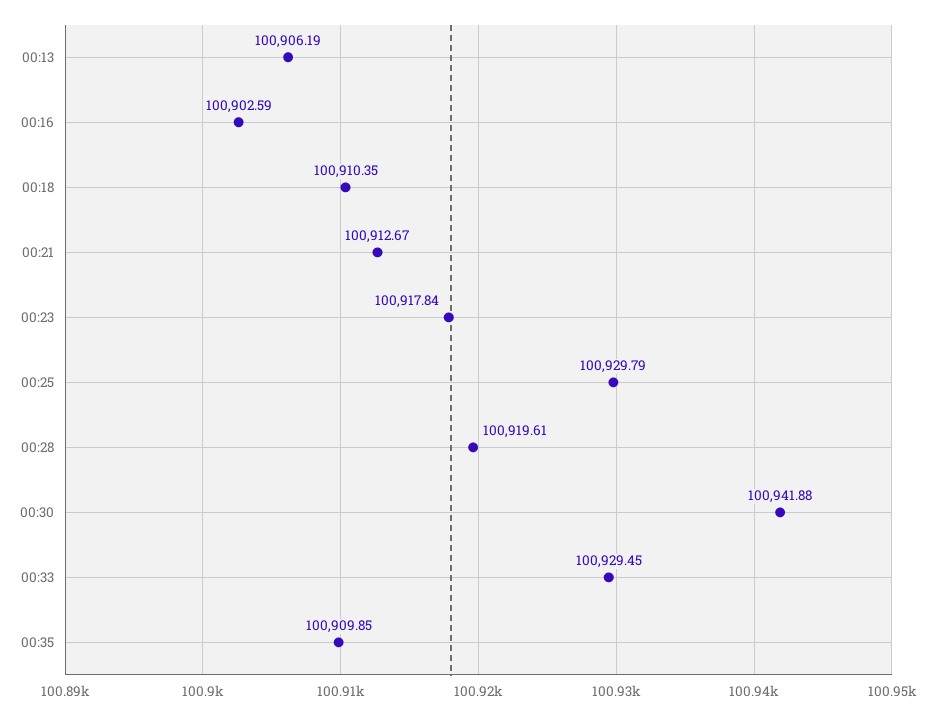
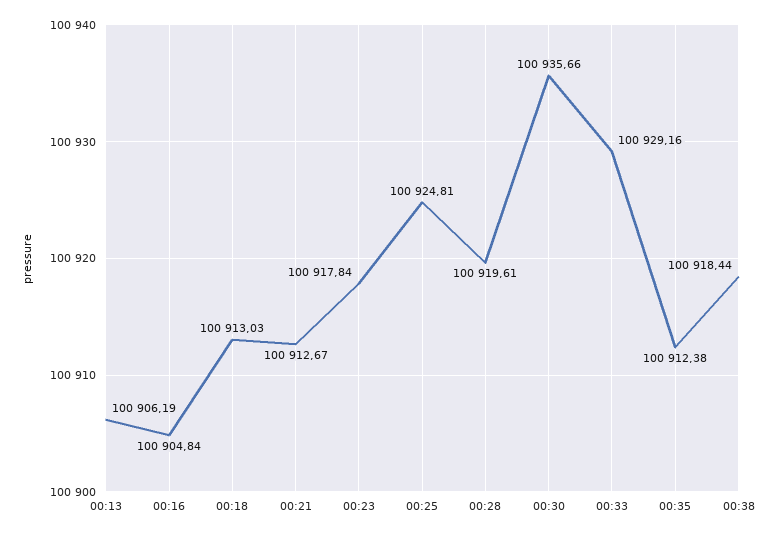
00:16: 100902.59 -> 100904.84
00:18: 100910.35 -> 100913.03
00:25: 100929.79 -> 100924.81
00:30: 100941.88 -> 100935.66
00:33: 100929.45 -> 100929.16
00:35: 100909.85 -> 100912.38
00:38: none -> 100918.44

